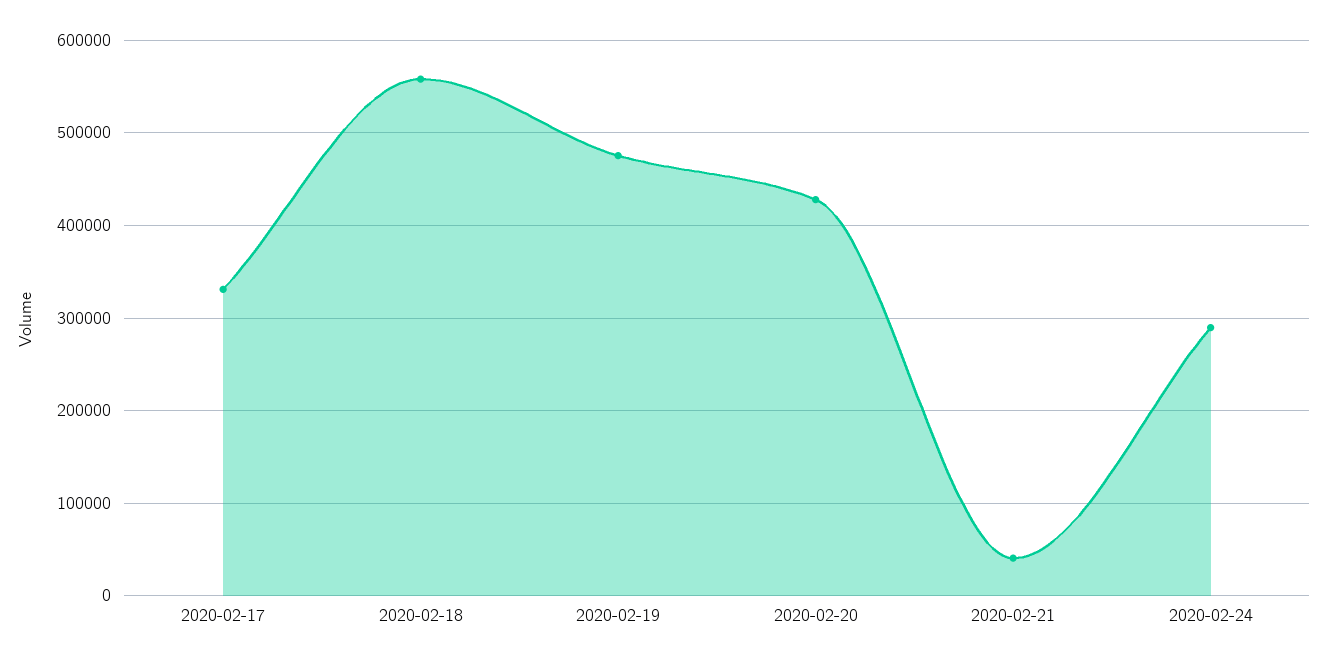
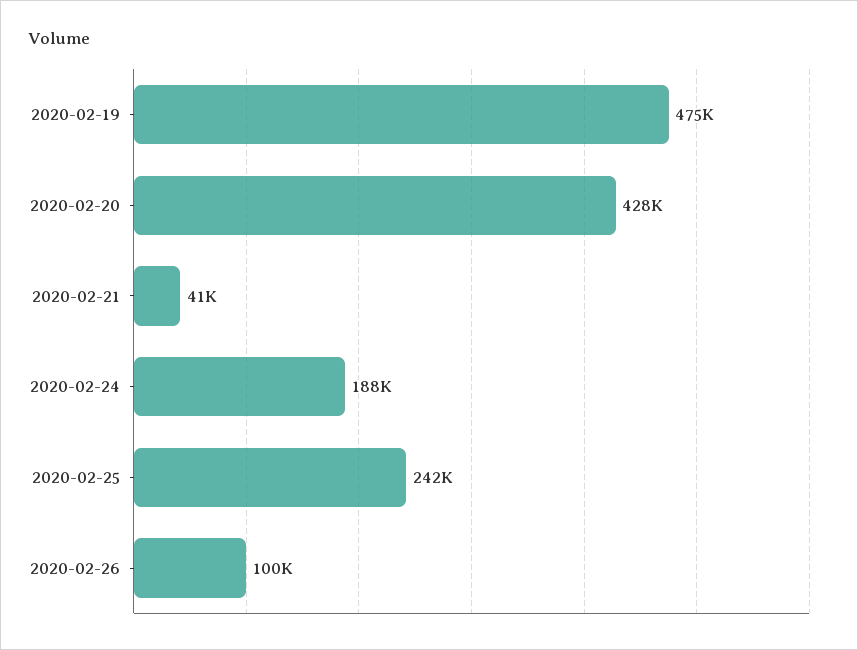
2020-02-17: 330000 -> none
2020-02-18: 560000 -> none
2020-02-24: 290000 -> 188000
2020-02-25: none -> 242000
2020-02-26: none -> 100000

